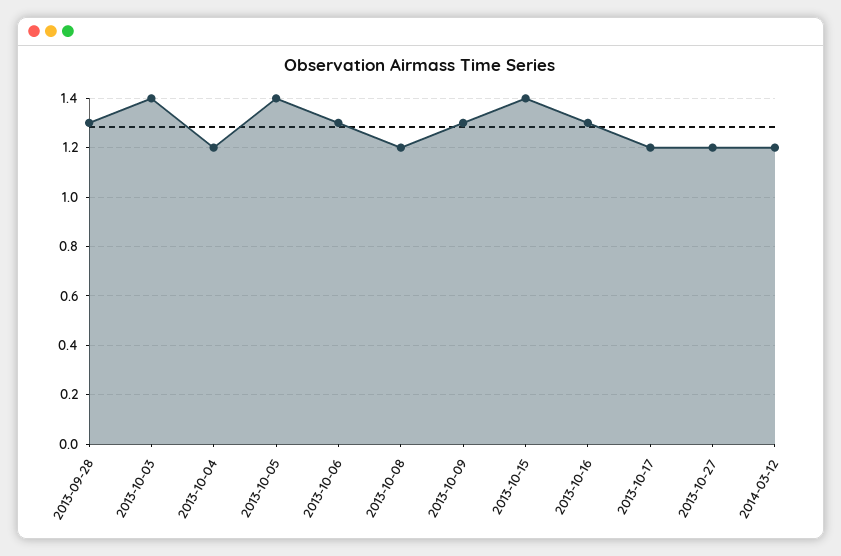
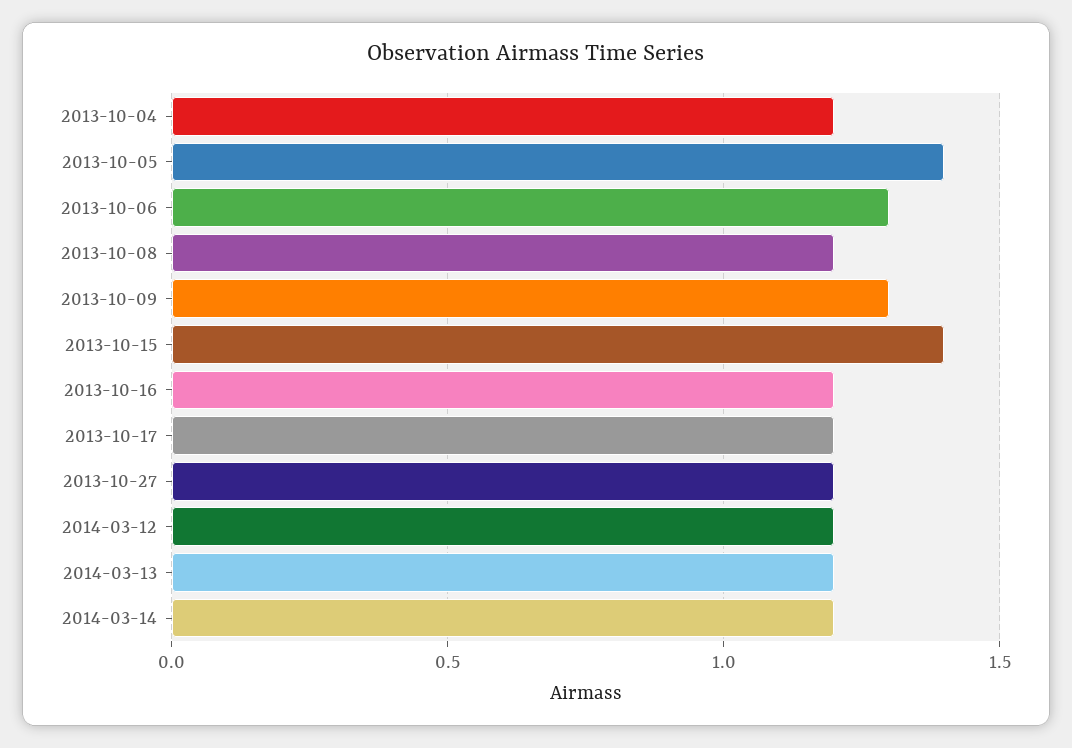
2013-09-28: 1.3 -> none
2013-10-03: 1.4 -> none
2013-10-16: 1.3 -> 1.2
2014-03-13: none -> 1.2
2014-03-14: none -> 1.2

